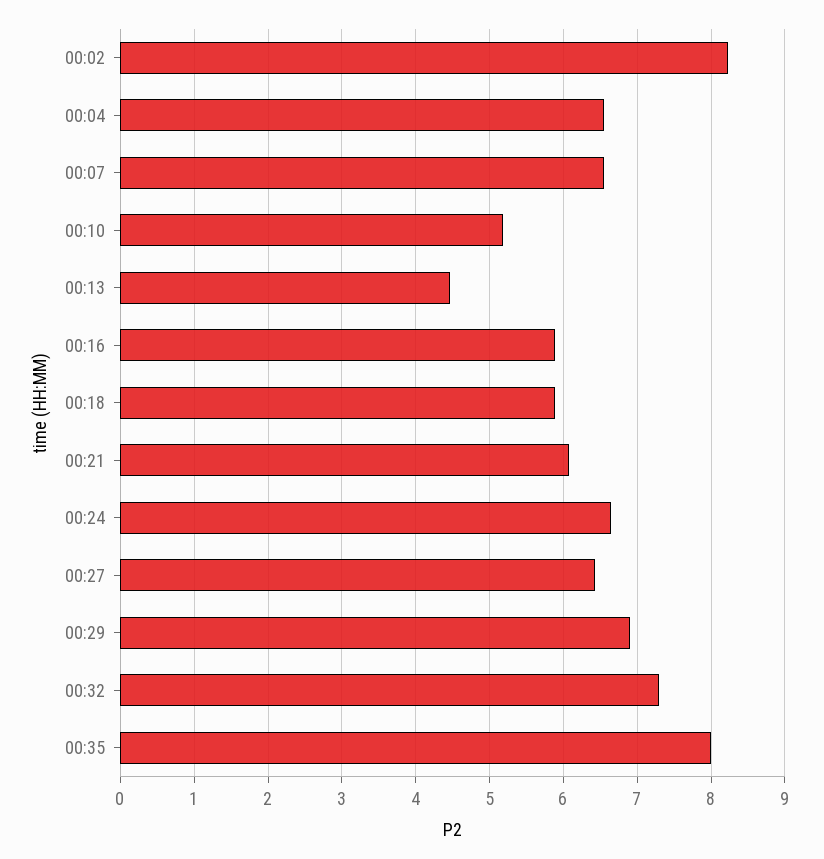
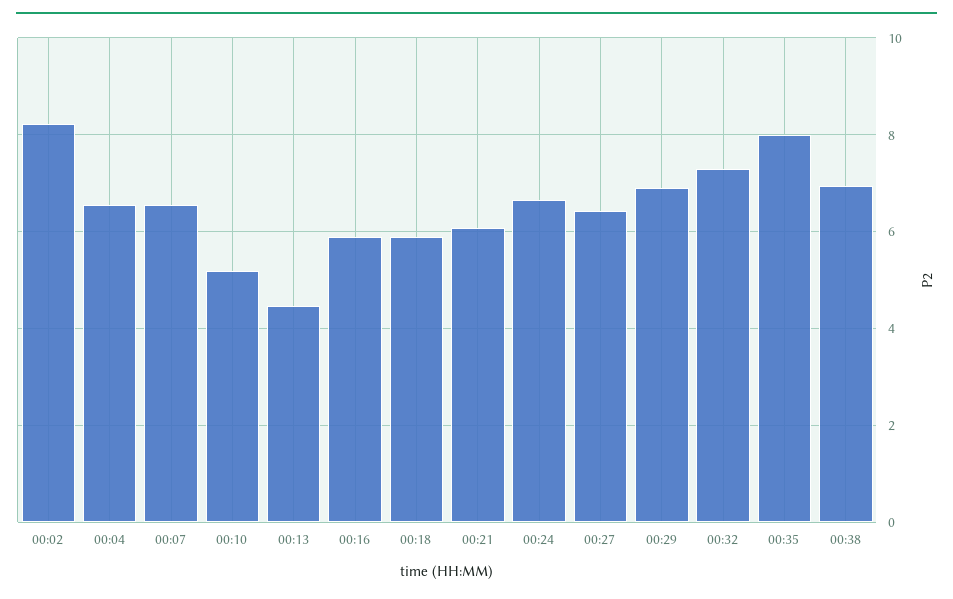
00:38: none -> 7

